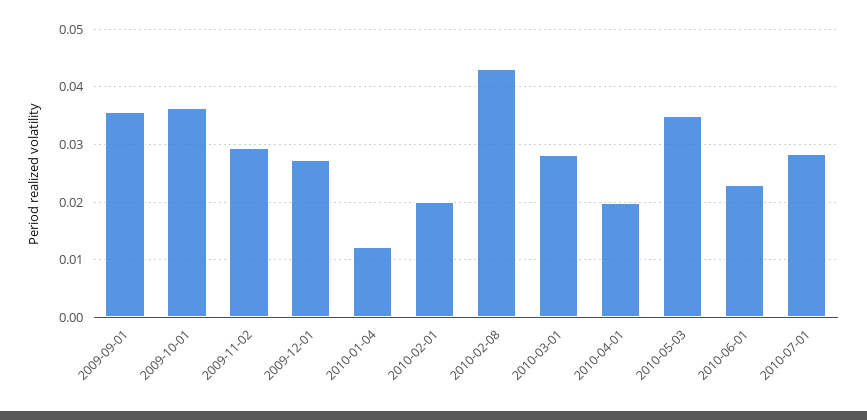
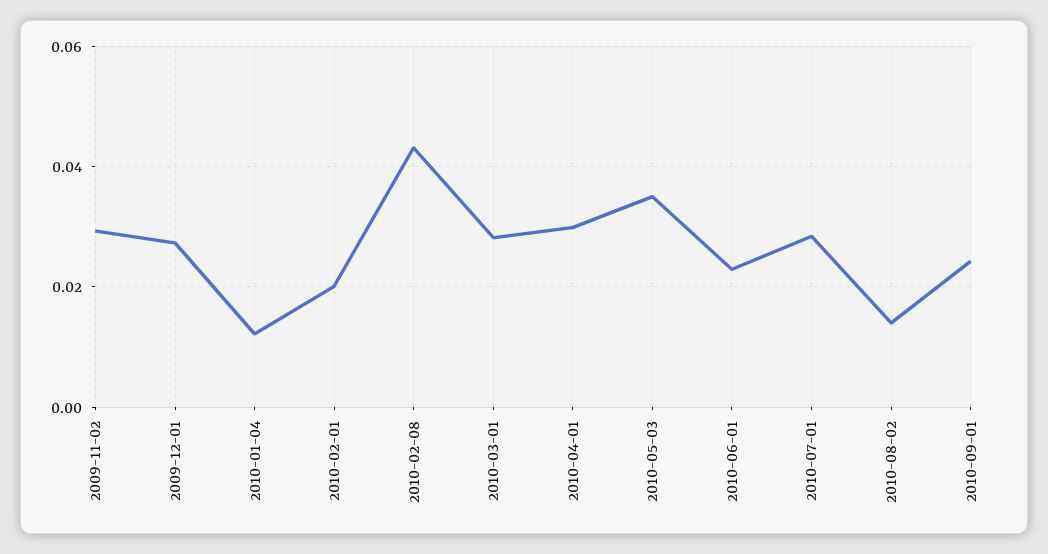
2009-09-01: 0.036 -> none
2009-10-01: 0.036 -> none
2010-04-01: 0.02 -> 0.03
2010-08-02: none -> 0.014
2010-09-01: none -> 0.024

